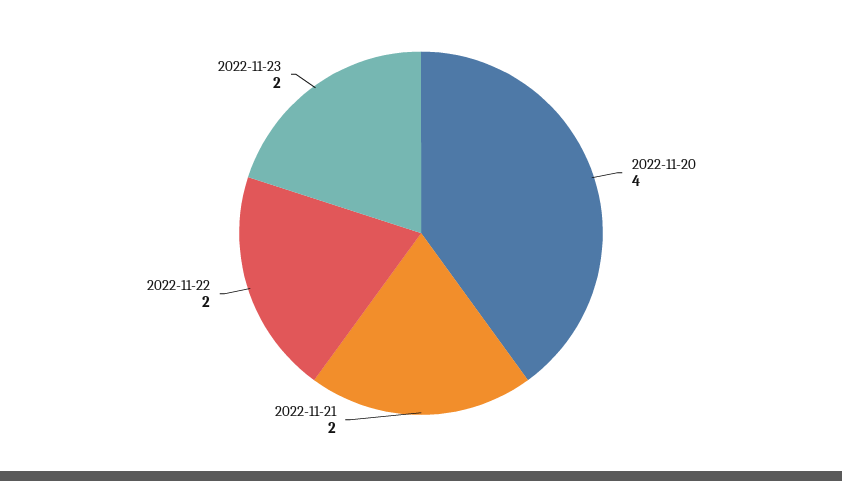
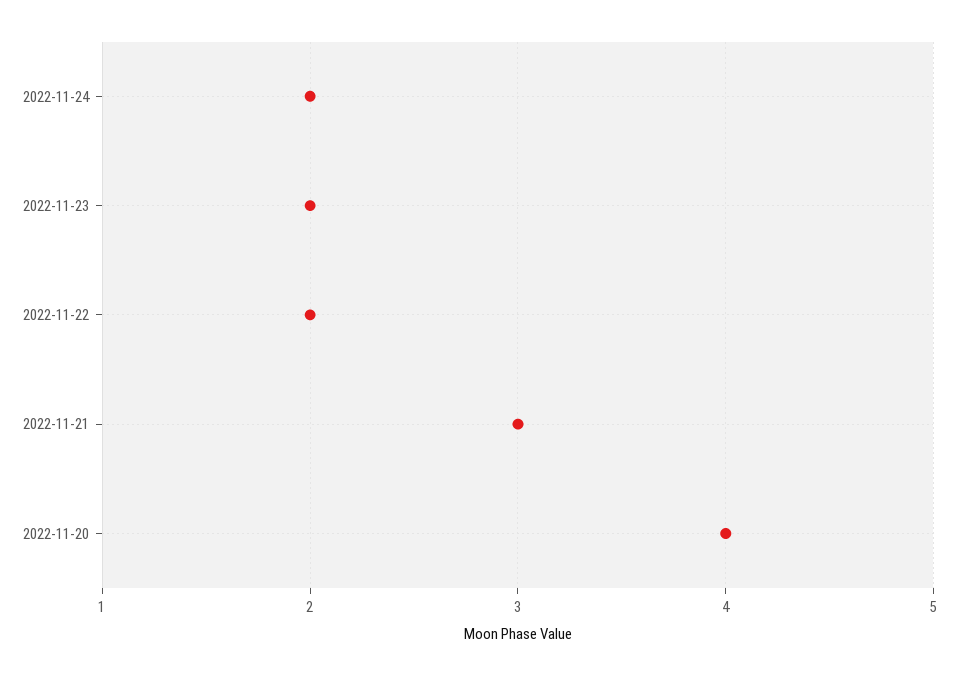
2022-11-21: 2 -> 3
2022-11-24: none -> 2

